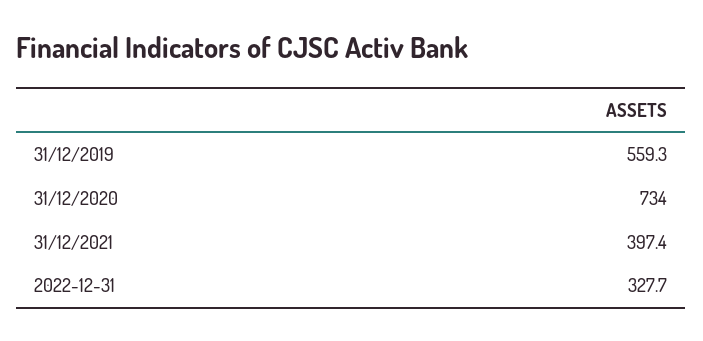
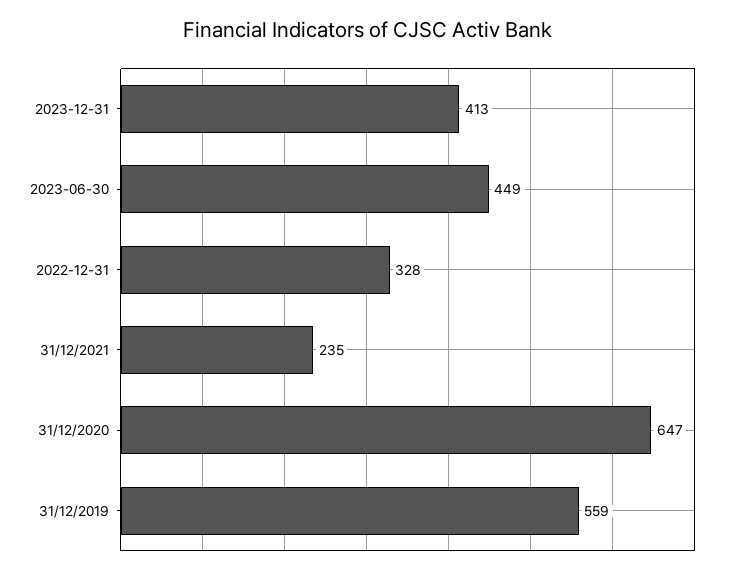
31/12/2020: 734 -> 647
31/12/2021: 397.4 -> 235
2023-12-31: none -> 413
2023-06-30: none -> 449

